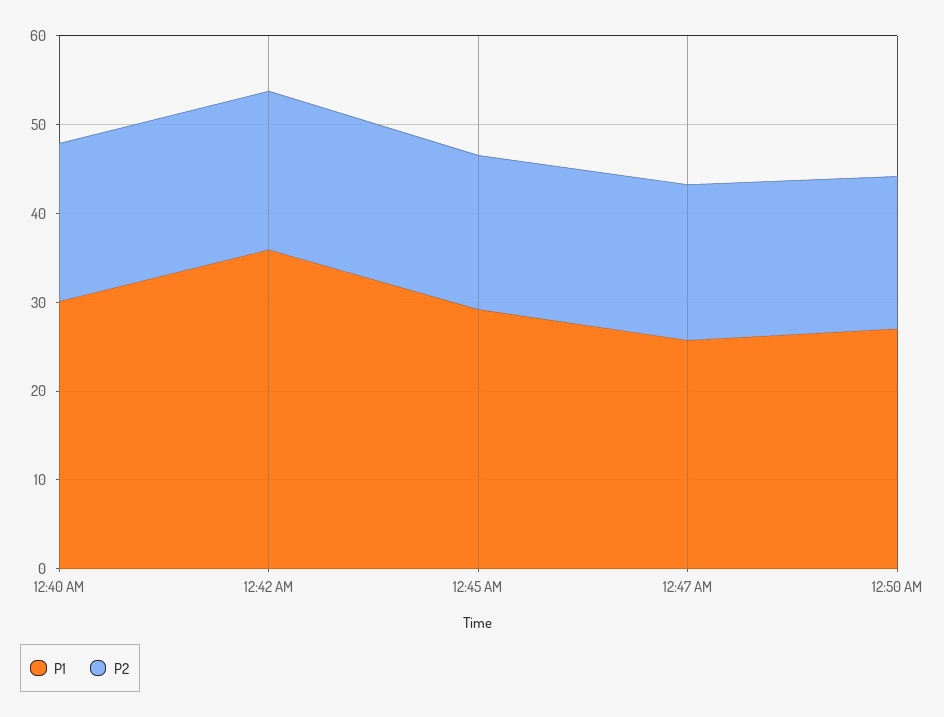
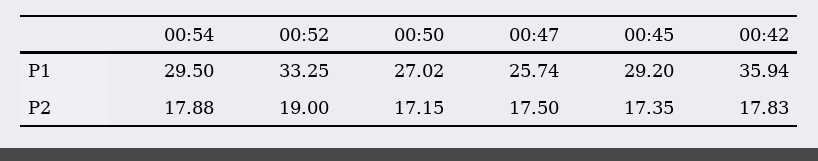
P1, 12:40 AM: 30 -> none
P2, 12:40 AM: 18 -> none
P1, 00:54: none -> 29.5
P1, 00:52: none -> 33.25
P2, 00:54: none -> 17.88
P2, 00:52: none -> 19

